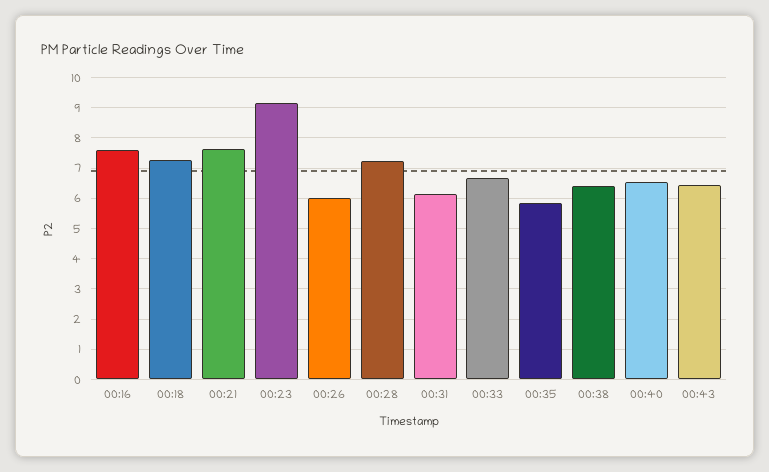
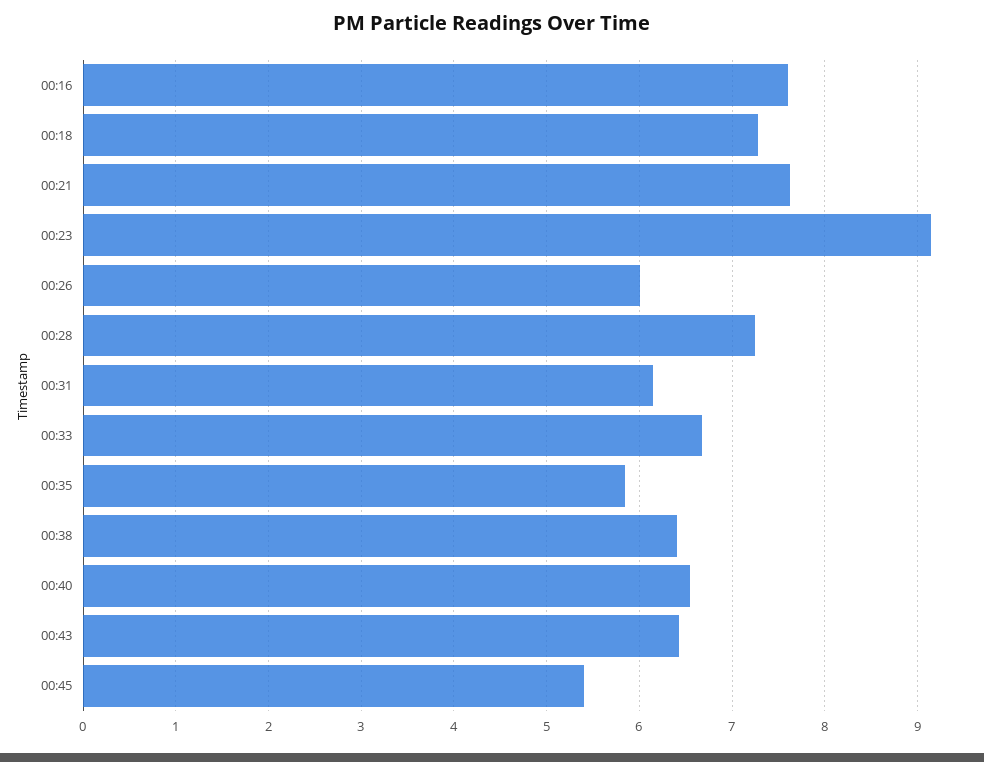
00:45: none -> 5.4

